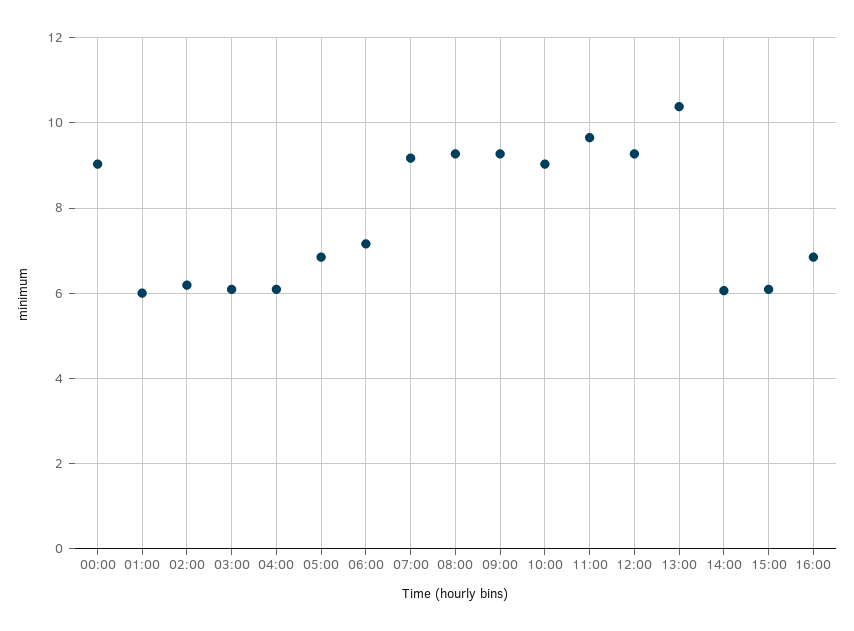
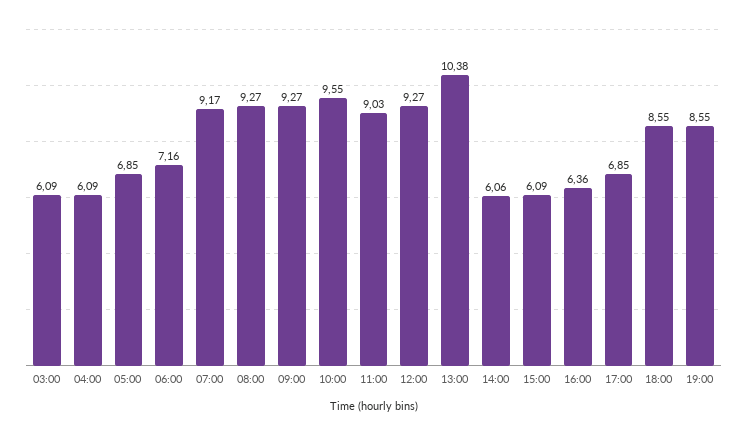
00:00: 9 -> none
01:00: 6 -> none
02:00: 6.2 -> none
10:00: 9 -> 9.55
11:00: 9.6 -> 9.03
16:00: 6.8 -> 6.36
17:00: none -> 6.85
18:00: none -> 8.55
19:00: none -> 8.55

